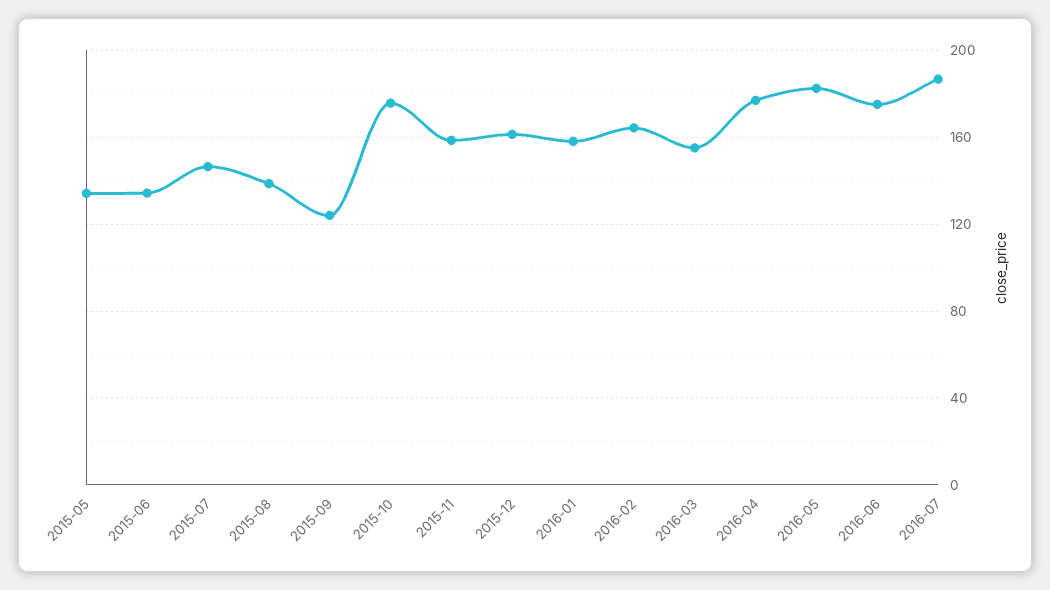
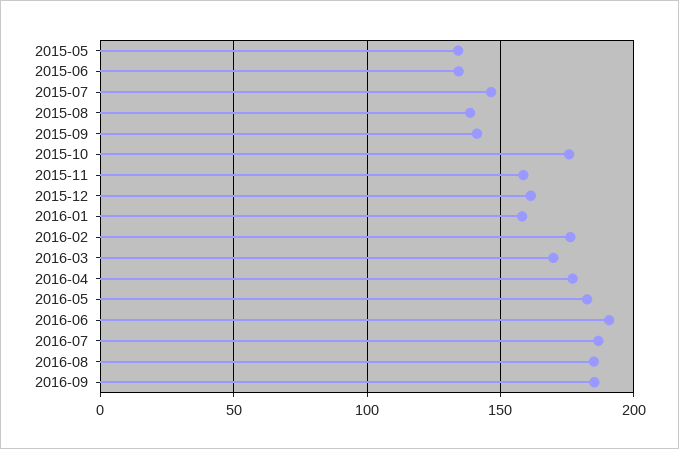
2015-09: 125 -> 140
2016-02: 165 -> 175
2016-03: 155 -> 170
2016-06: 175 -> 190
2016-08: none -> 185
2016-09: none -> 185

